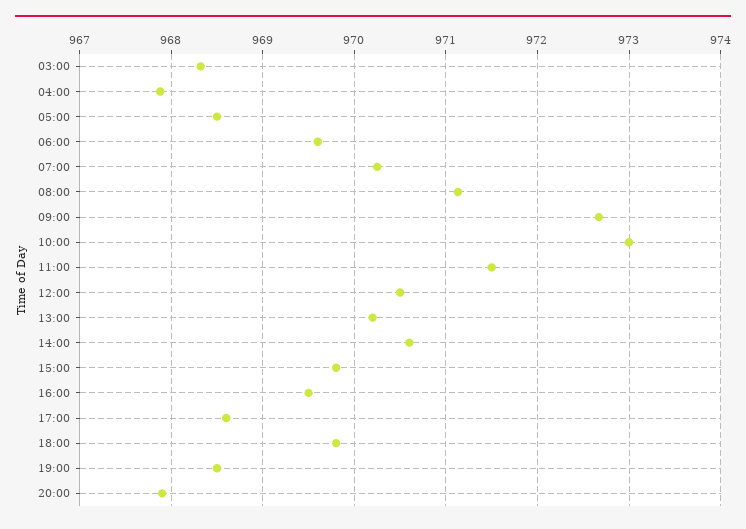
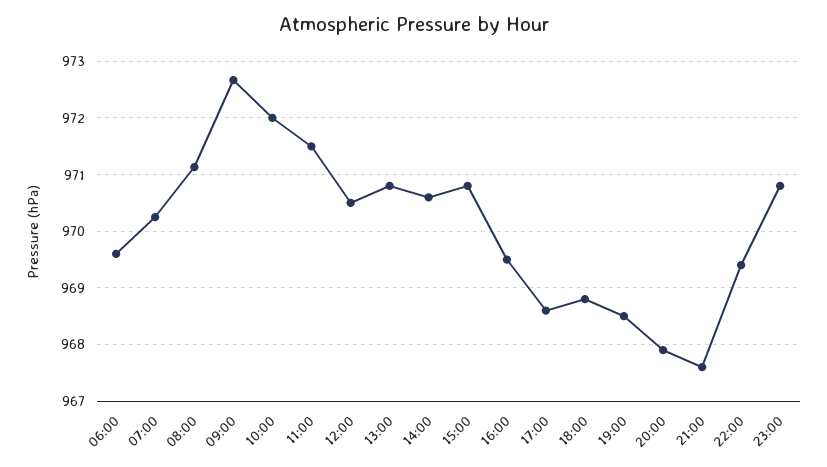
03:00: 968.3 -> none
04:00: 967.9 -> none
05:00: 968.5 -> none
10:00: 973 -> 972
13:00: 970.2 -> 970.8
15:00: 969.8 -> 970.8
18:00: 969.8 -> 968.8
21:00: none -> 967.6
22:00: none -> 969.4
23:00: none -> 970.8

